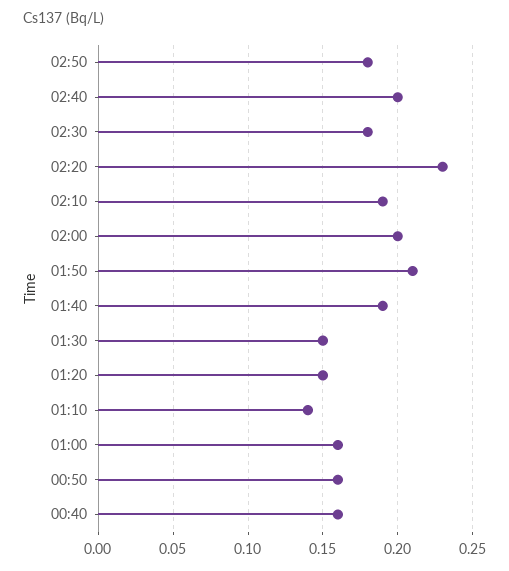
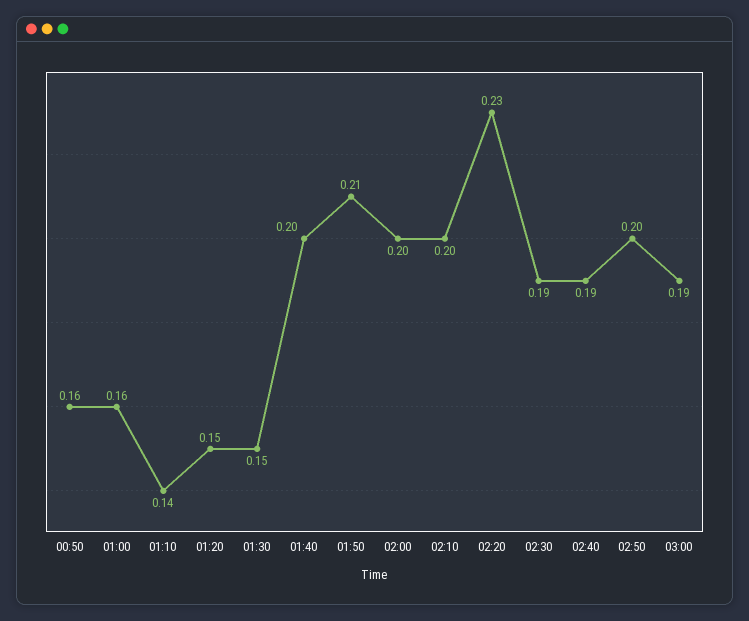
02:50: 0.18 -> 0.2
02:40: 0.2 -> 0.19
02:30: 0.18 -> 0.19
02:10: 0.19 -> 0.2
01:40: 0.19 -> 0.2
00:40: 0.16 -> none
03:00: none -> 0.19

